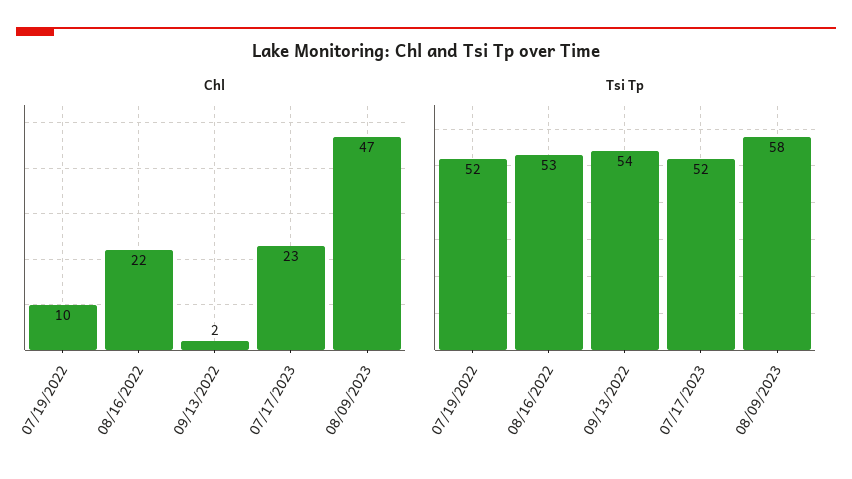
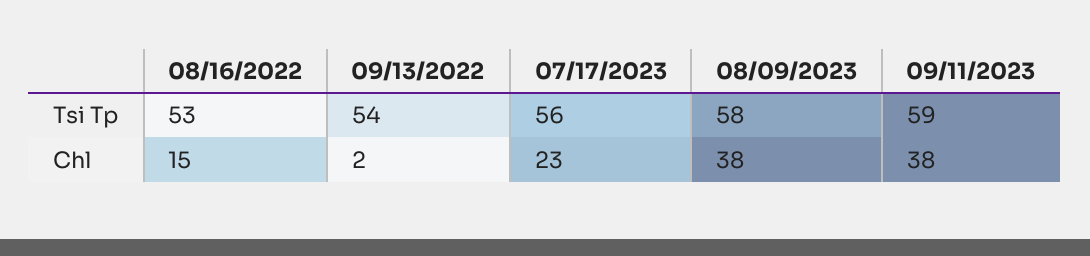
Chl, 07/19/2022: 10 -> none
Chl, 08/16/2022: 22 -> 15
Chl, 08/09/2023: 47 -> 38
Tsi Tp, 07/19/2022: 52 -> none
Tsi Tp, 07/17/2023: 52 -> 56
Tsi Tp, 09/11/2023: none -> 59
Chl, 09/11/2023: none -> 38

